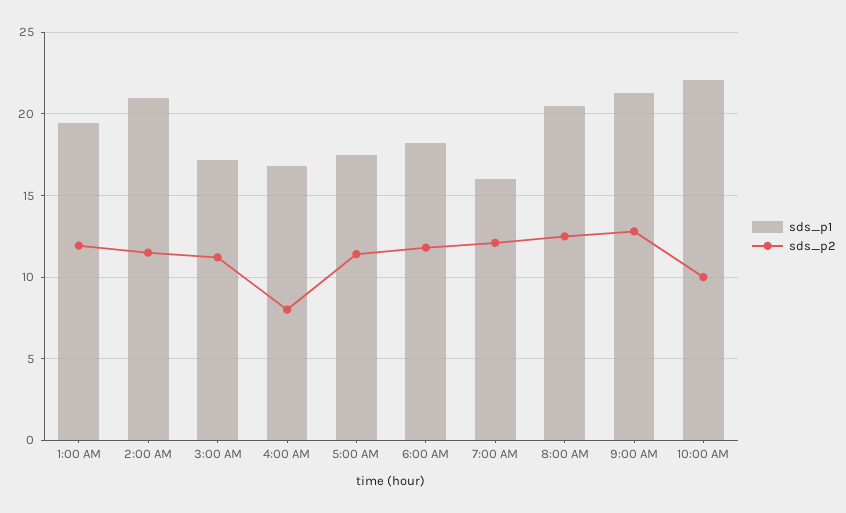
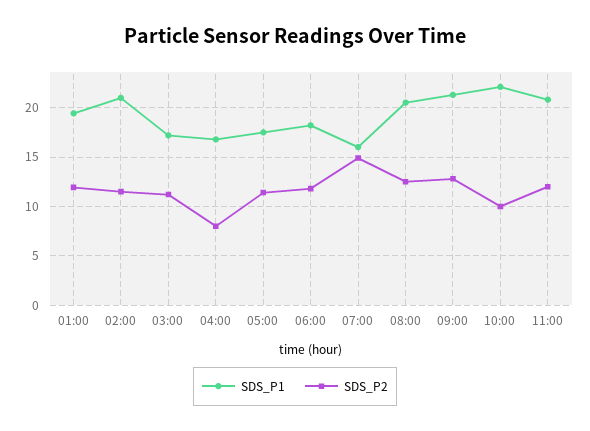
sds_p2, 7:00 AM: 12 -> 15
sds_p1, 11:00: none -> 21
sds_p2, 11:00: none -> 12

